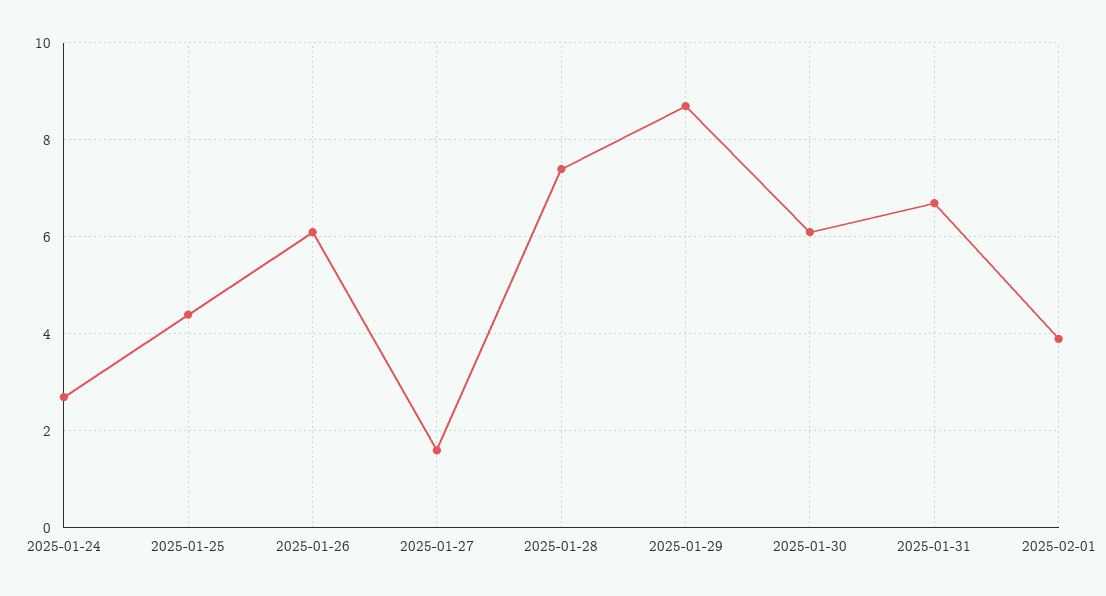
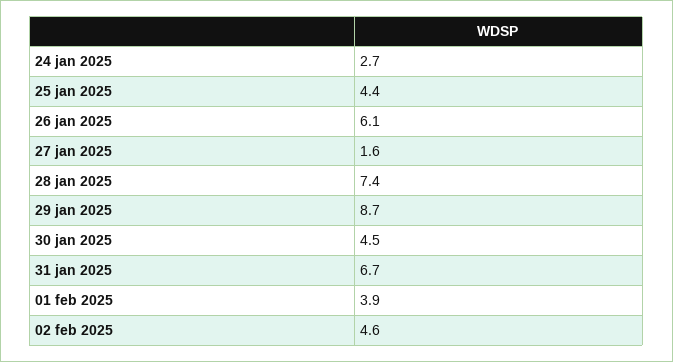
2025-01-30: 6 -> 4.5
02 feb 2025: none -> 4.6

